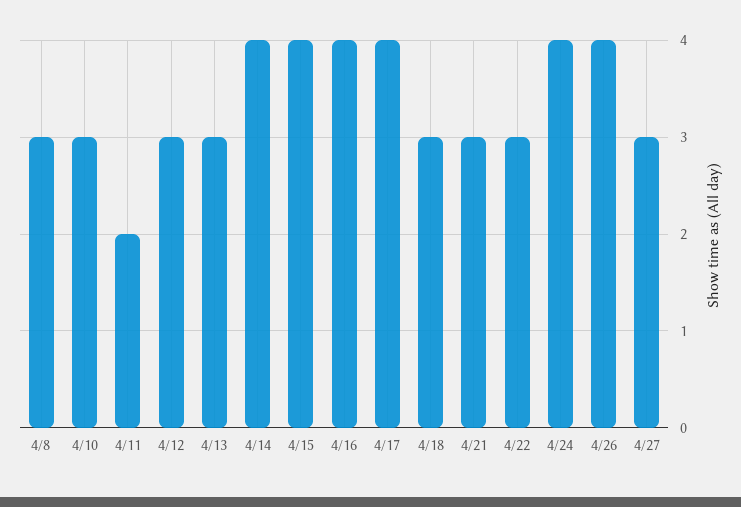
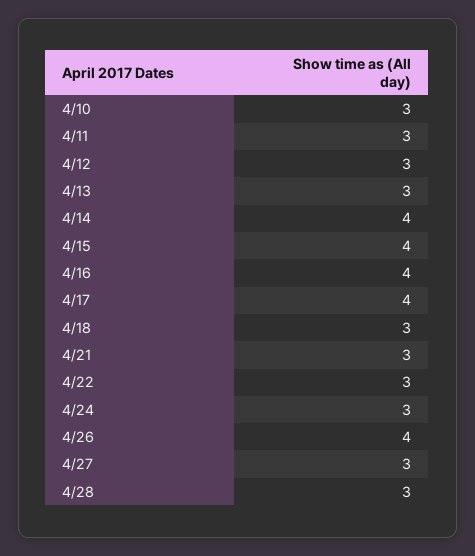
4/8: 3 -> none
4/11: 2 -> 3
4/24: 4 -> 3
4/28: none -> 3

